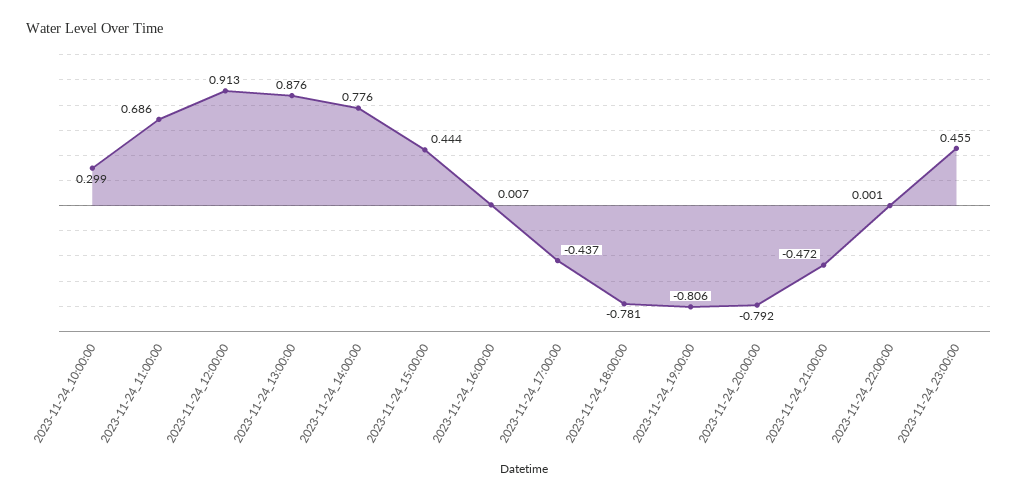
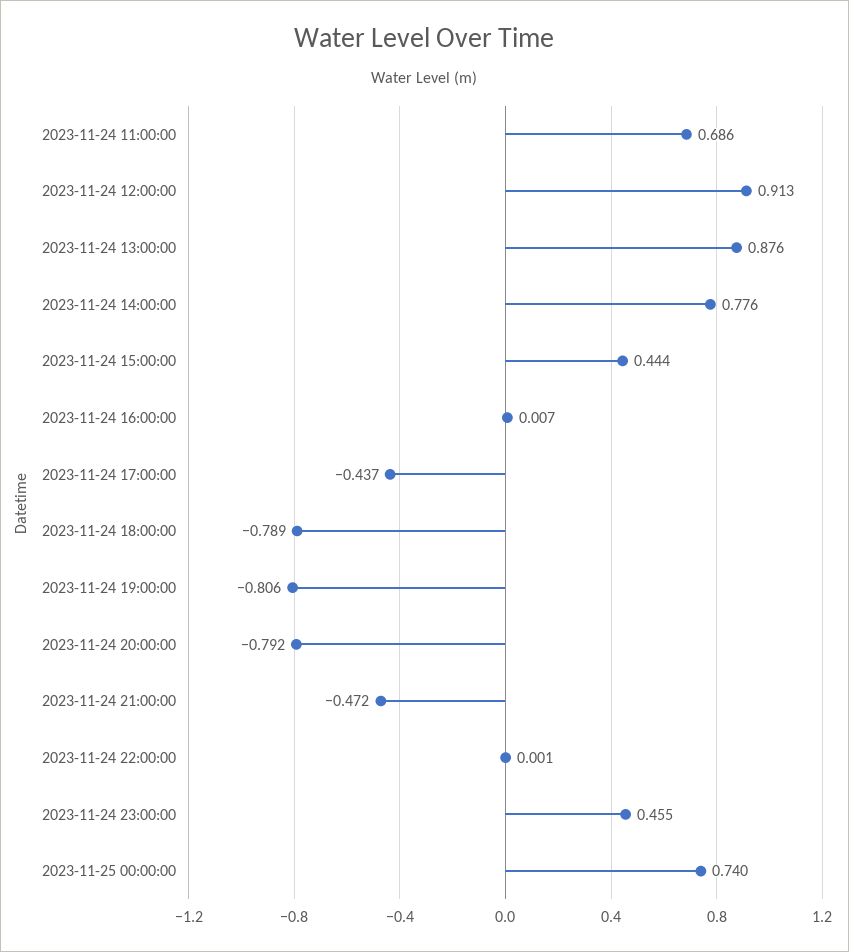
2023-11-24_10:00:00: 0.299 -> none
2023-11-24_18:00:00: -0.781 -> -0.789
2023-11-25 00:00:00: none -> 0.74

